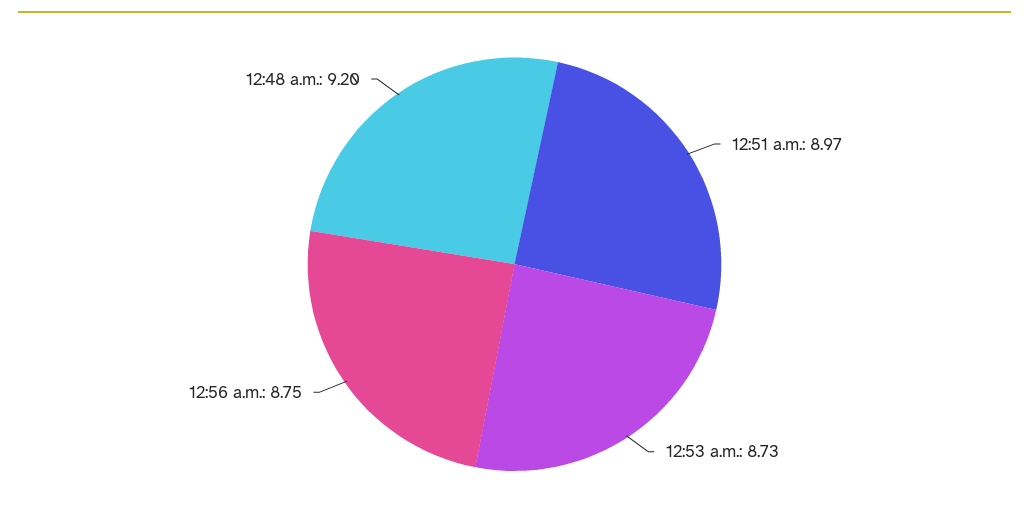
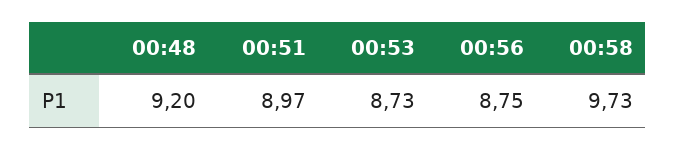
00:58: none -> 9.73

